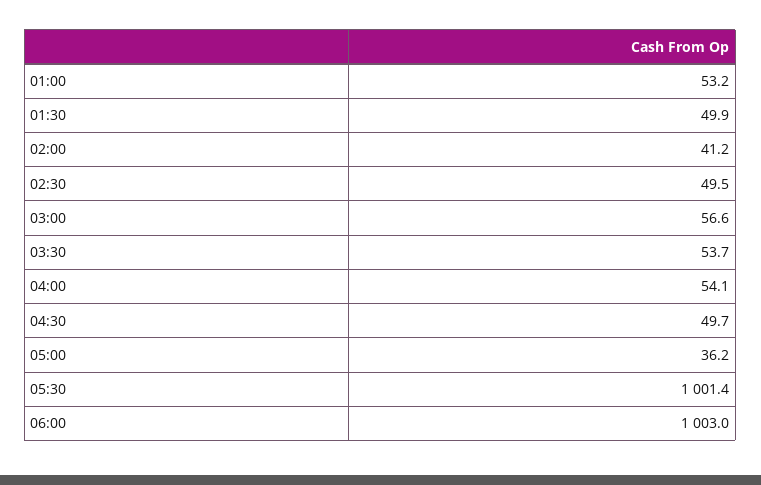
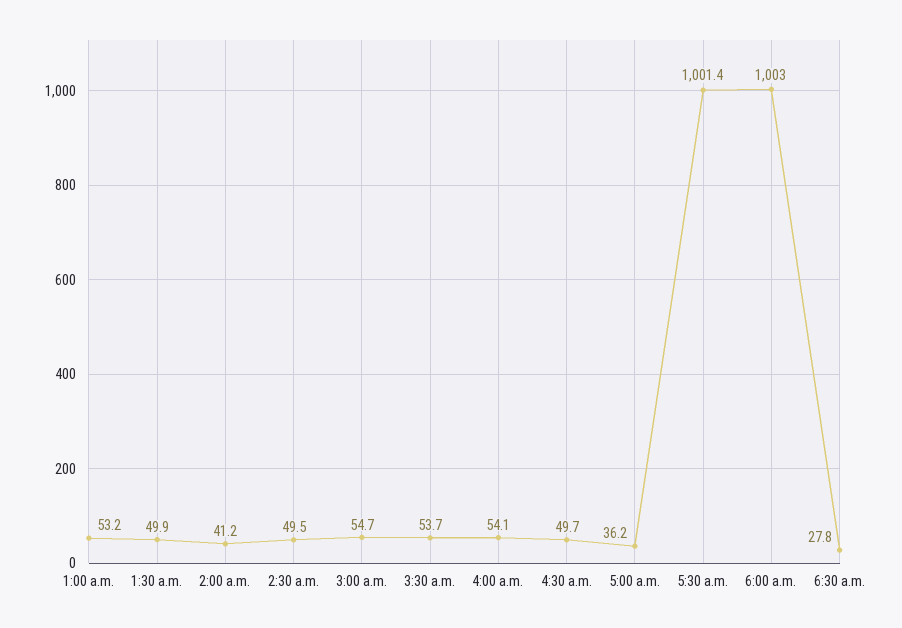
03:00: 56.6 -> 54.7
6:30 a.m.: none -> 27.8

